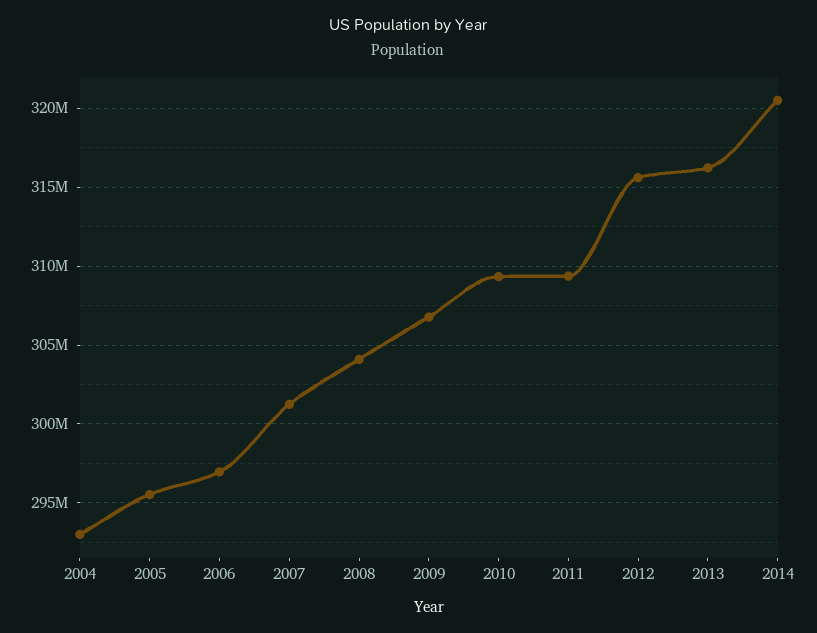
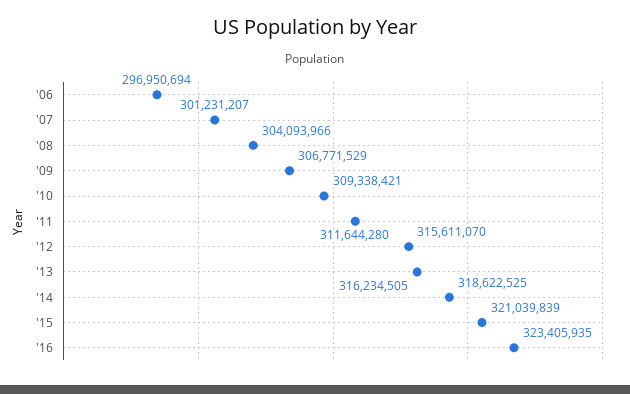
2004: 293000000 -> none
2005: 295500000 -> none
2011: 309500000 -> 311644280
2014: 320500000 -> 318622525
'15: none -> 321039839
'16: none -> 323405935

